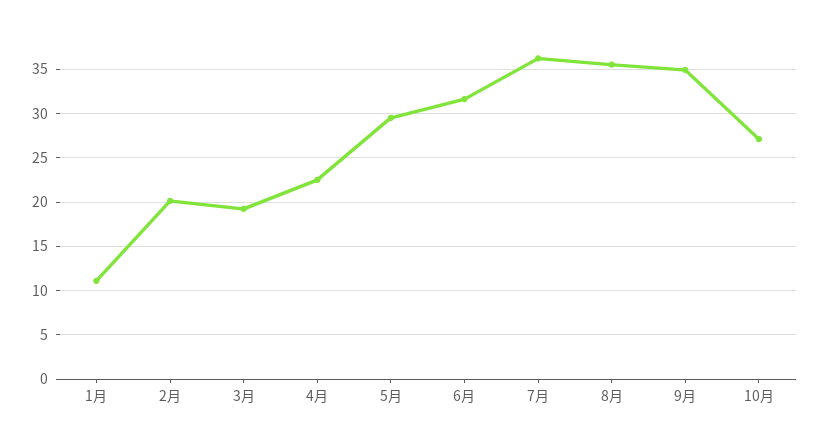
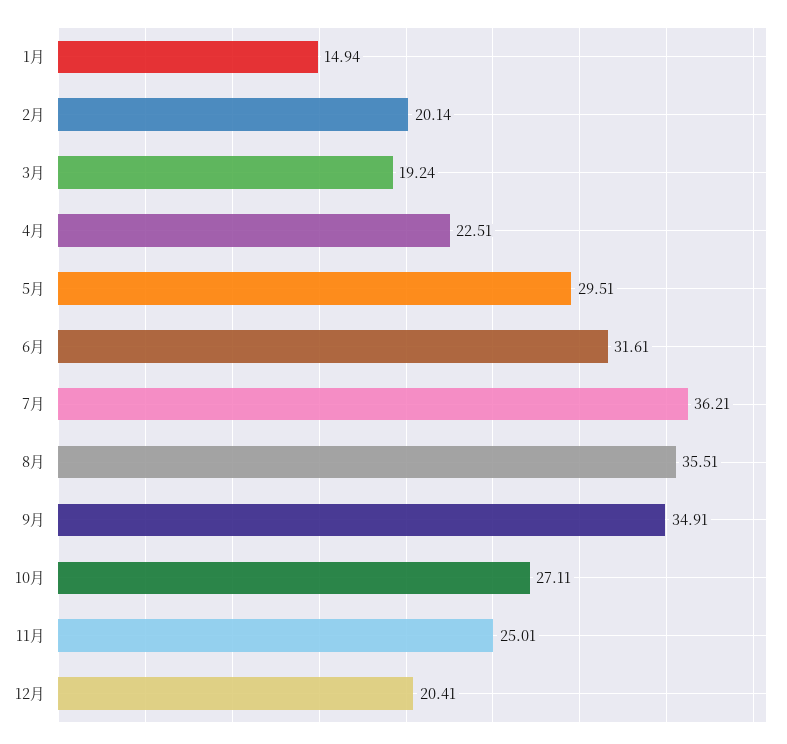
1月: 11 -> 14.94
11月: none -> 25.01
12月: none -> 20.41

